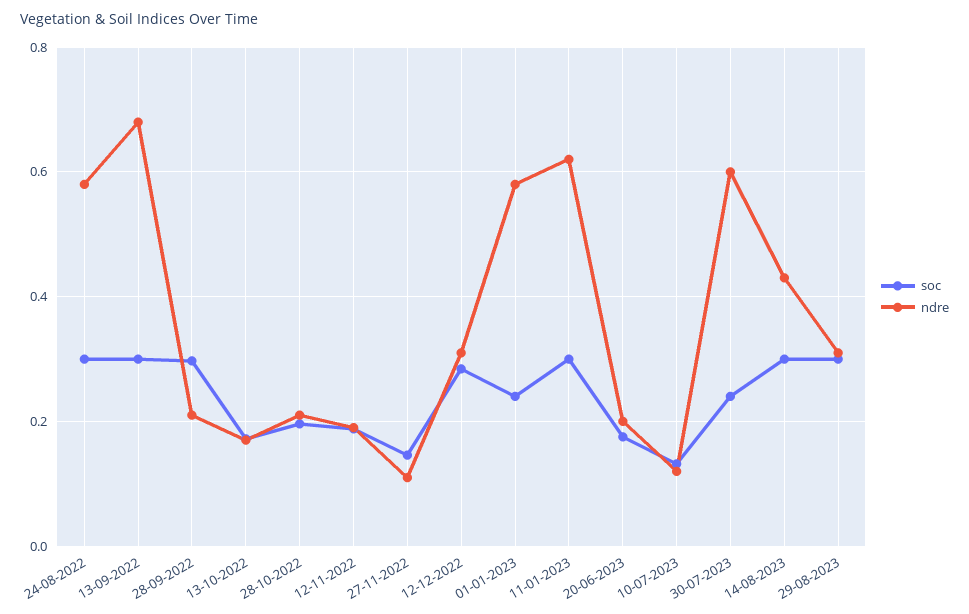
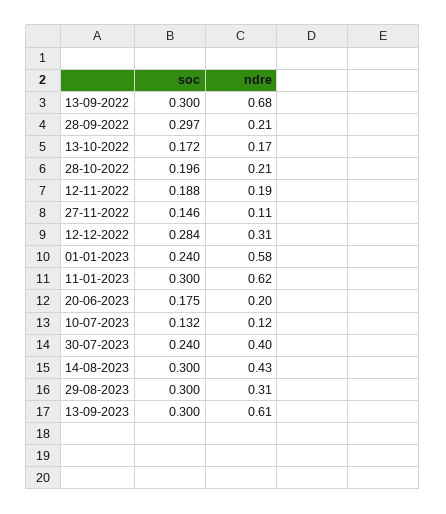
soc, 24-08-2022: 0.3 -> none
ndre, 24-08-2022: 0.58 -> none
ndre, 30-07-2023: 0.6 -> 0.4
soc, 13-09-2023: none -> 0.3
ndre, 13-09-2023: none -> 0.61

